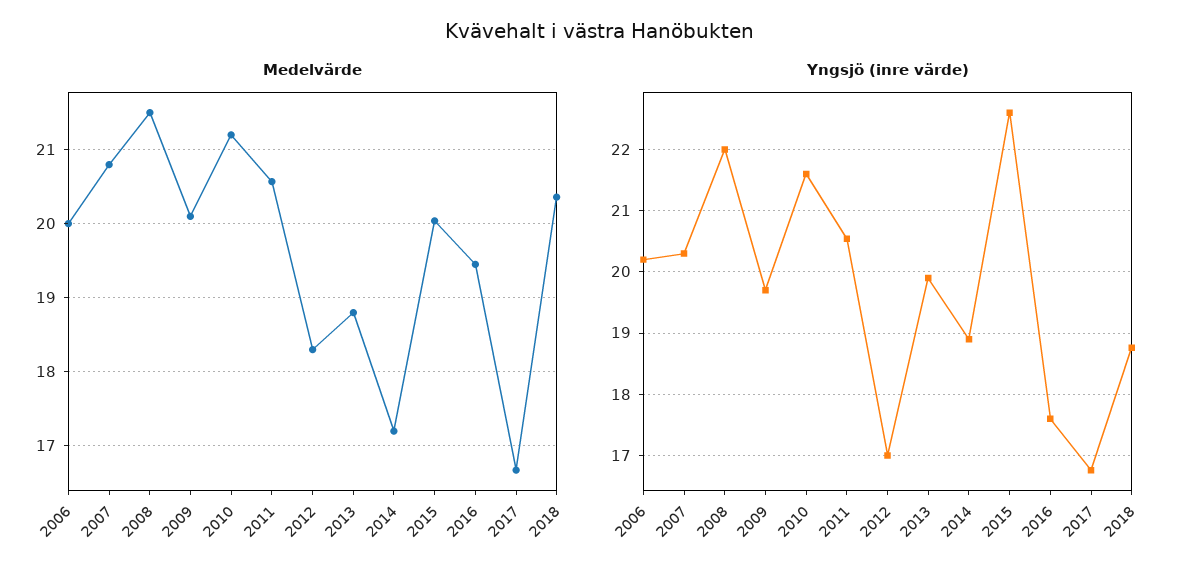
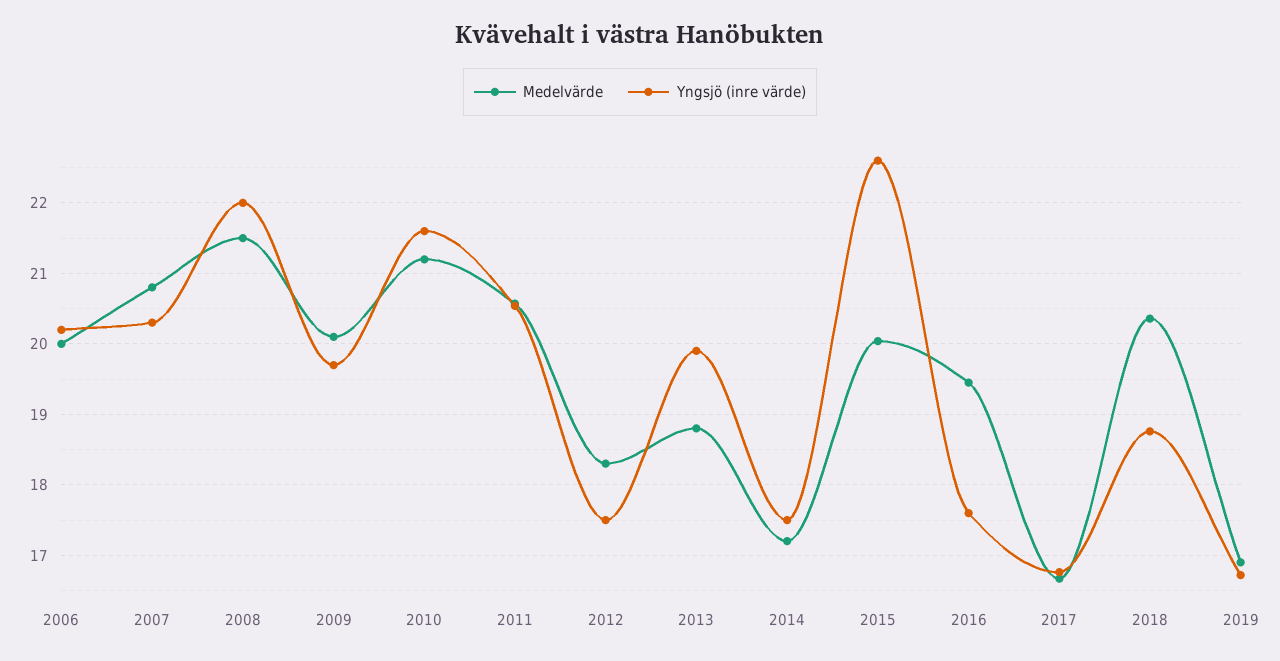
Yngsjö (inre värde), 2012: 17 -> 17.5
Yngsjö (inre värde), 2014: 18.9 -> 17.5
Medelvärde, 2019: none -> 16.9
Yngsjö (inre värde), 2019: none -> 16.7

